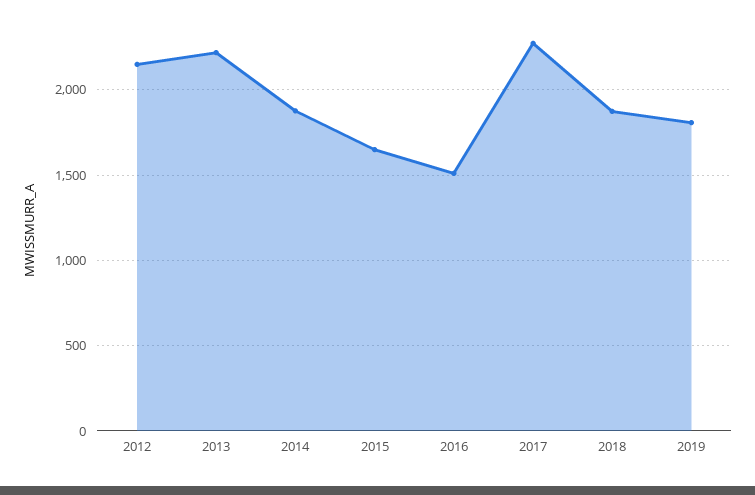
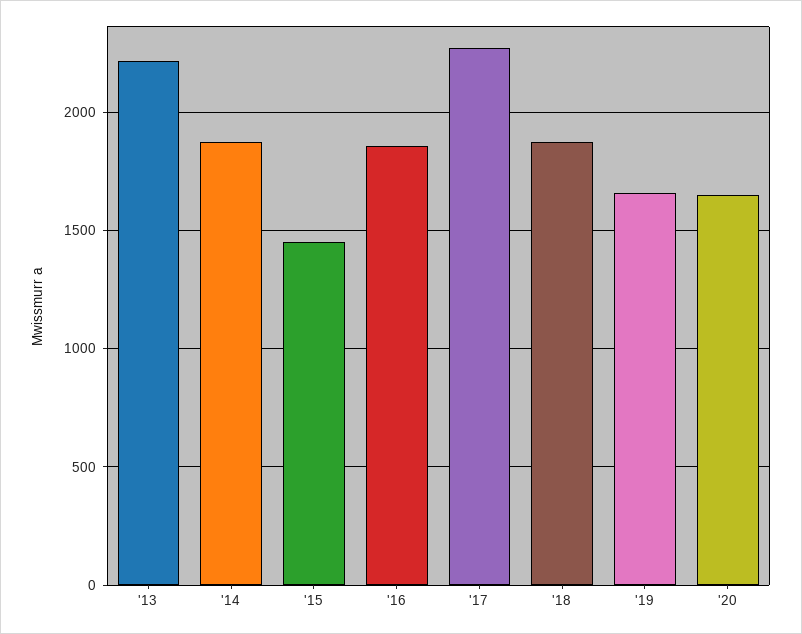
2012: 2150 -> none
2015: 1650 -> 1450
2016: 1500 -> 1850
2019: 1800 -> 1650
'20: none -> 1650

